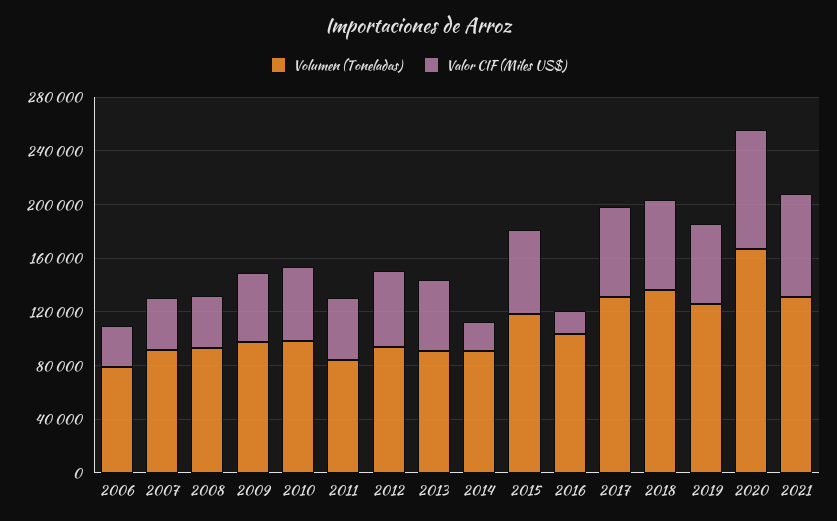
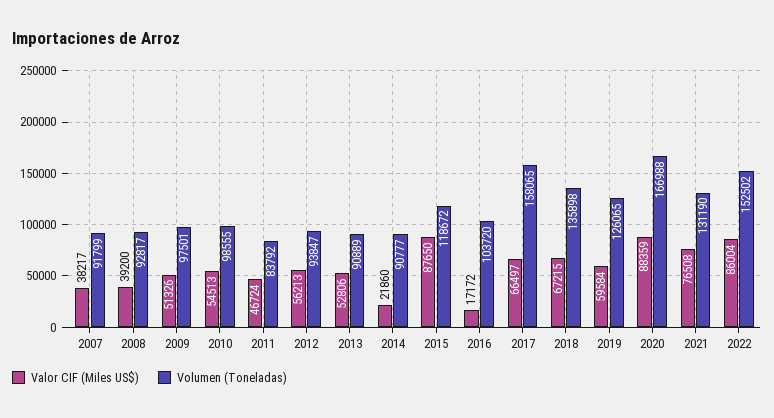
Volumen (Toneladas), 2006: 80000 -> none
Valor CIF (Miles US$), 2006: 30000 -> none
Valor CIF (Miles US$), 2015: 60000 -> 87650
Volumen (Toneladas), 2017: 130000 -> 158065
Valor CIF (Miles US$), 2022: none -> 86004
Volumen (Toneladas), 2022: none -> 152502

